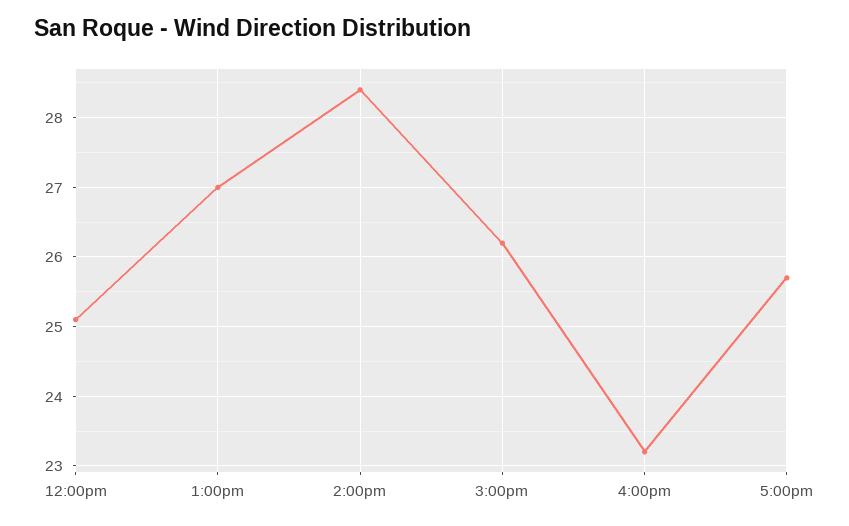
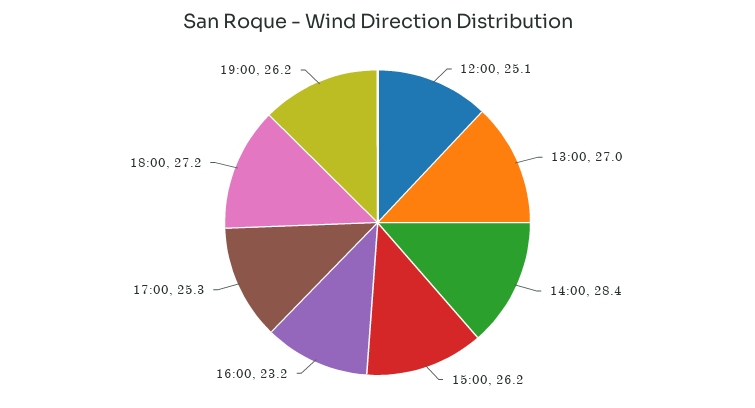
5:00pm: 25.7 -> 25.3
18:00: none -> 27.2
19:00: none -> 26.2

